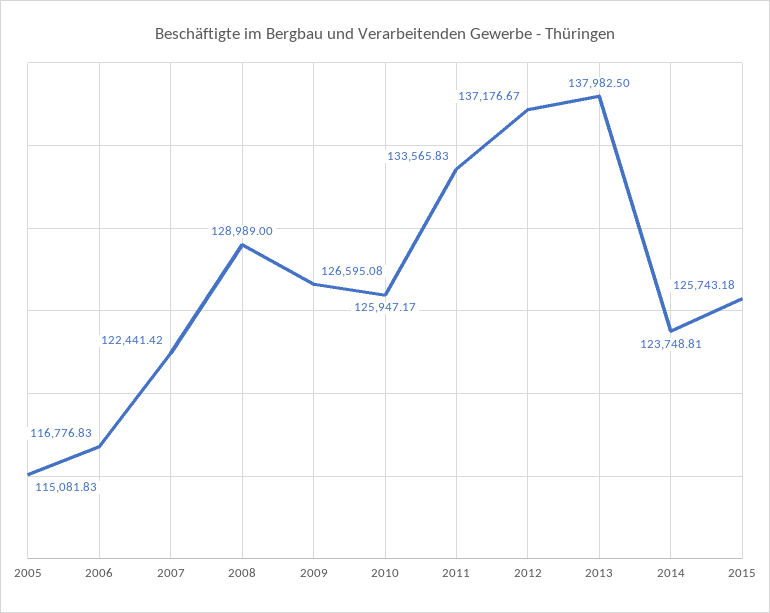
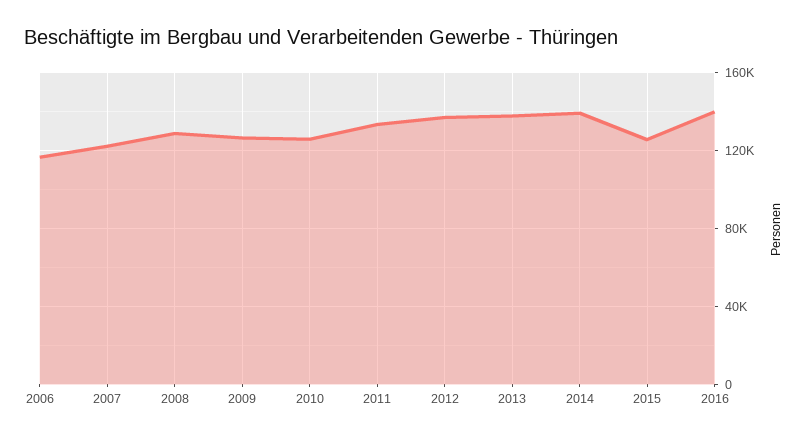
2005: 115081.83 -> none
2014: 123748.81 -> 140000
2016: none -> 140000

